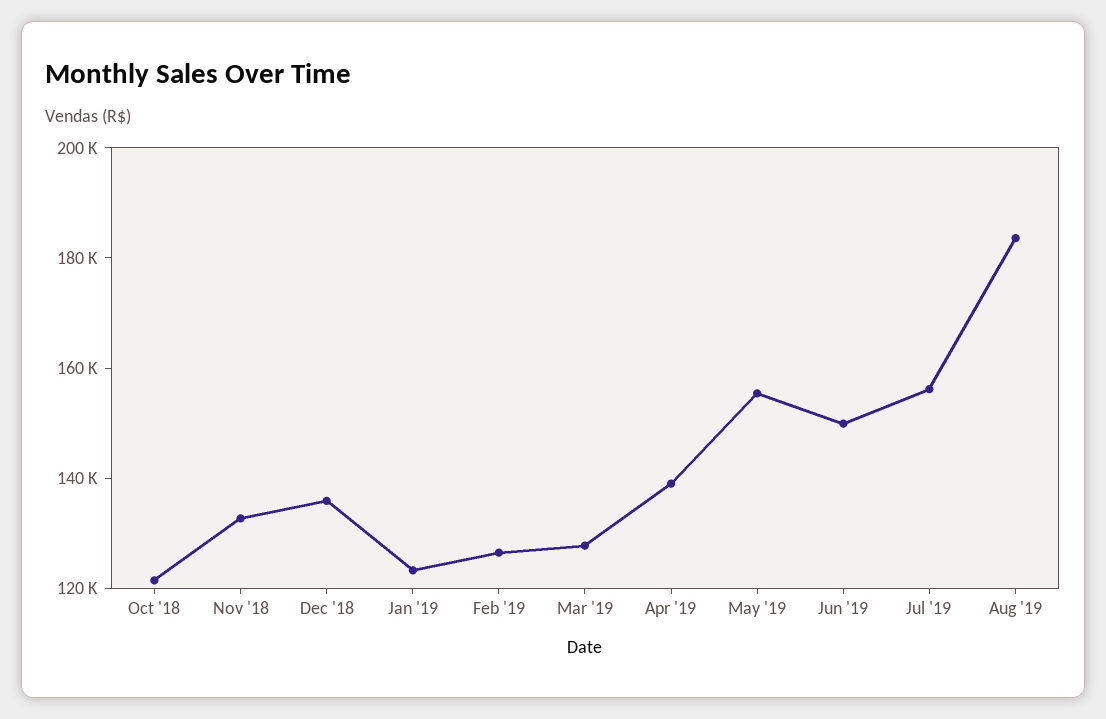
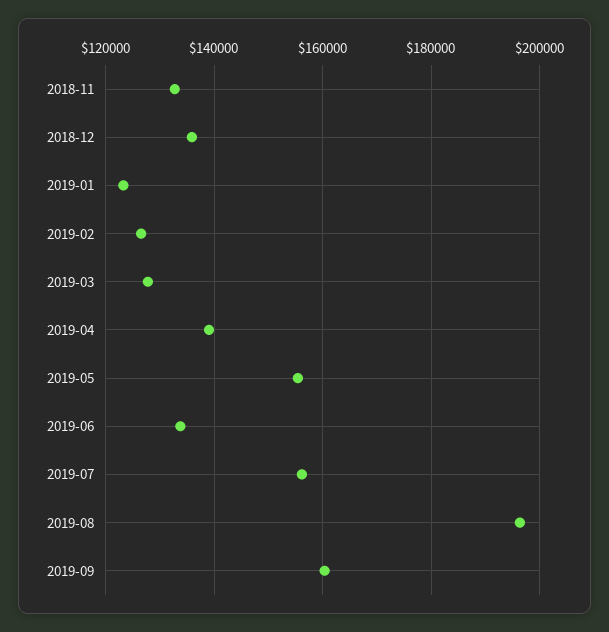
Oct '18: 120000 -> none
Jun '19: 150000 -> 134000
Aug '19: 185000 -> 196000
2019-09: none -> 160000

